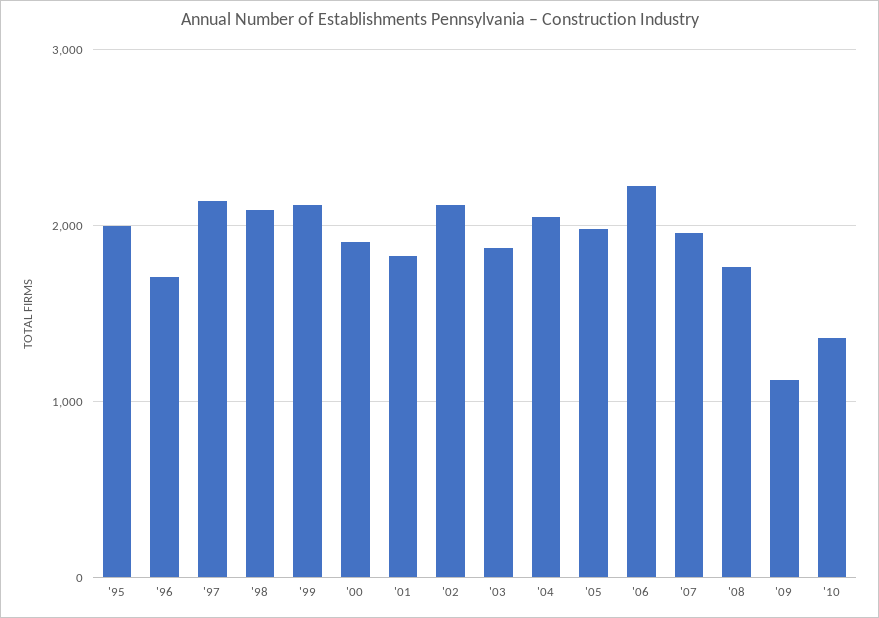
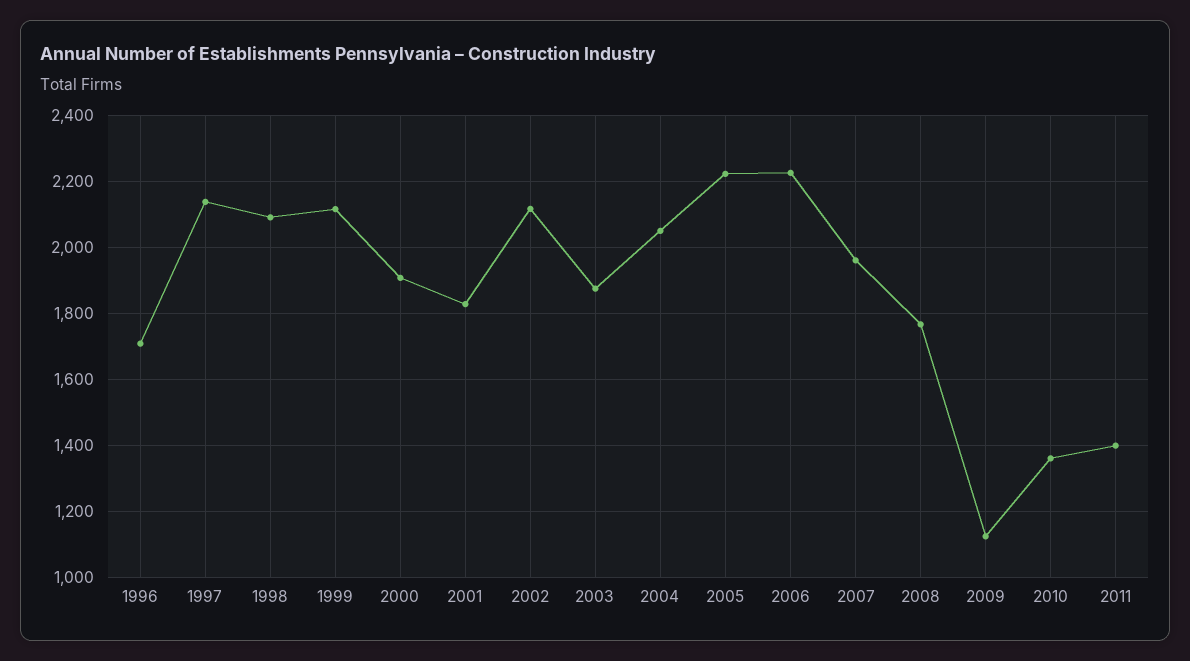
'95: 2000 -> none
'05: 2000 -> 2220
2011: none -> 1400

